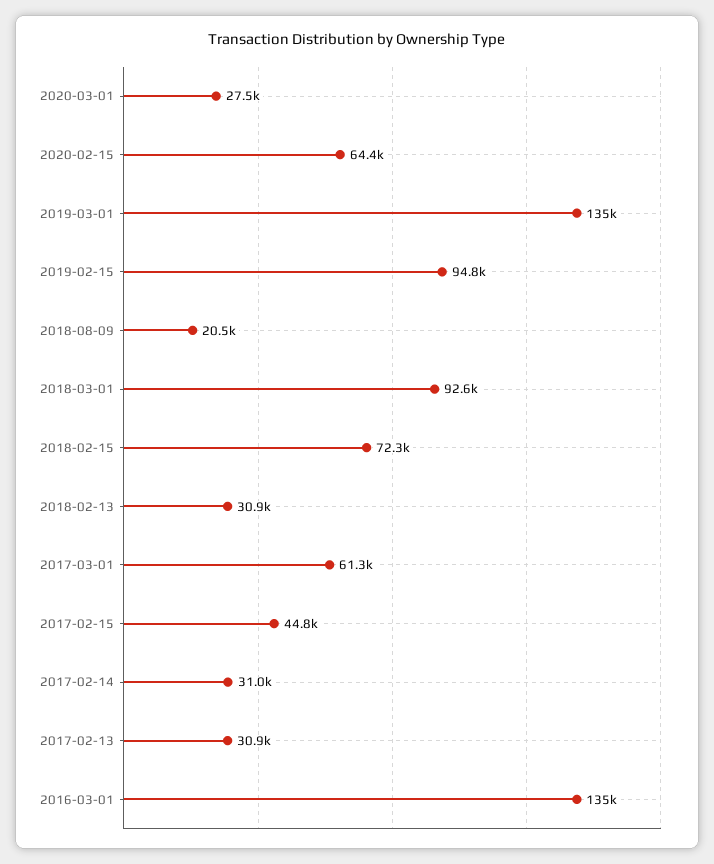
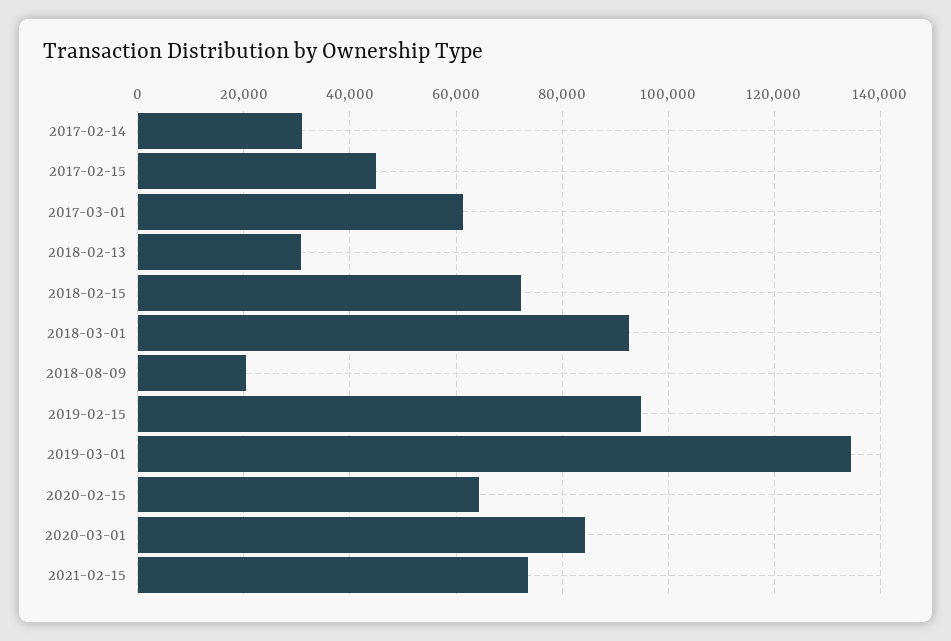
2020-03-01: 27500 -> 84000
2017-02-13: 30900 -> none
2016-03-01: 135000 -> none
2021-02-15: none -> 74000

